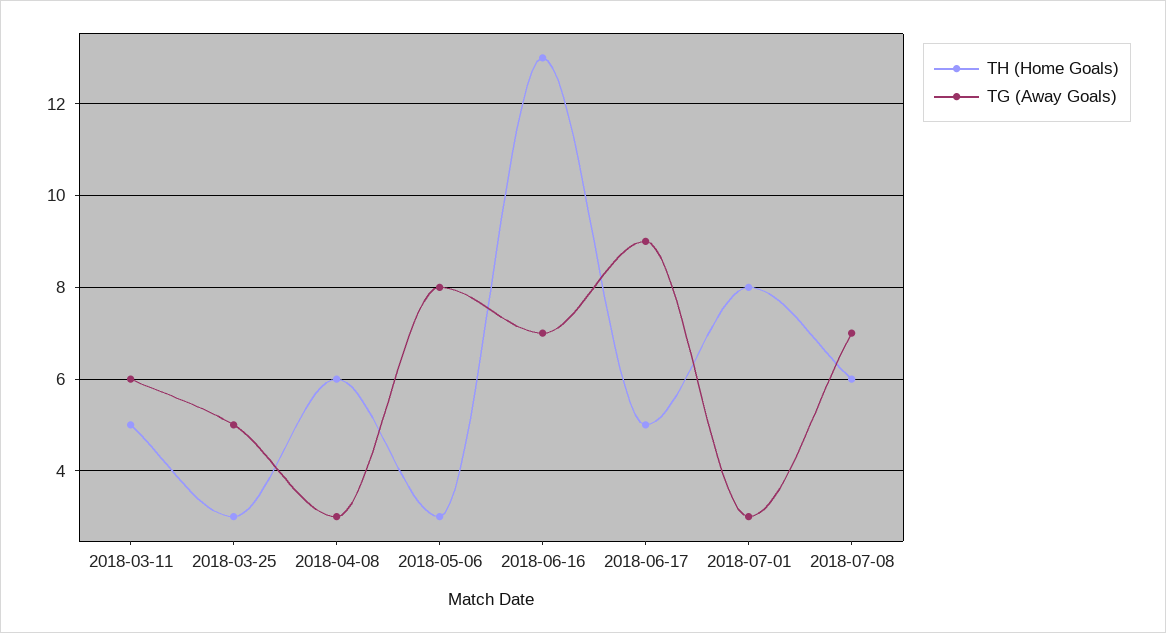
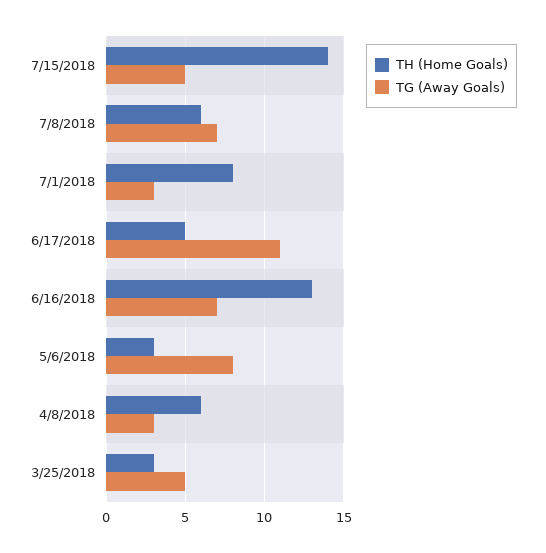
TH (Home Goals), 2018-03-11: 5 -> none
TG (Away Goals), 2018-03-11: 6 -> none
TG (Away Goals), 2018-06-17: 9 -> 11
TH (Home Goals), 7/15/2018: none -> 14
TG (Away Goals), 7/15/2018: none -> 5

